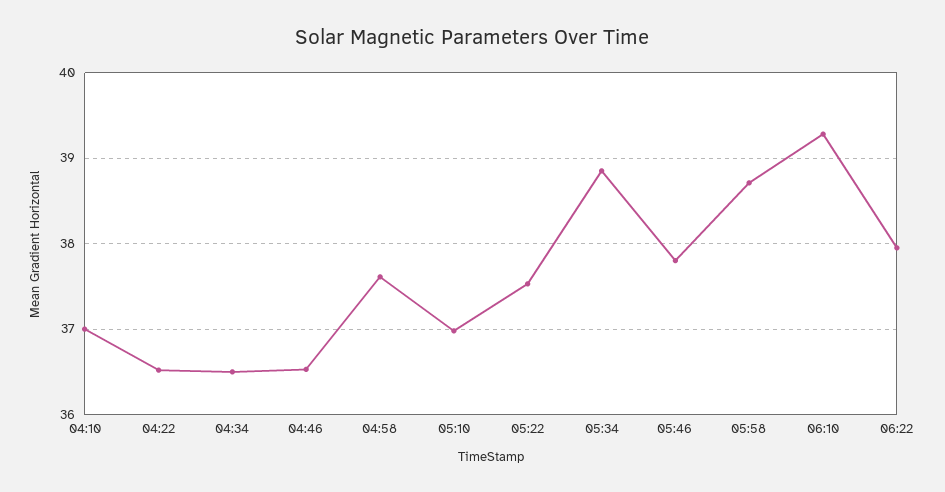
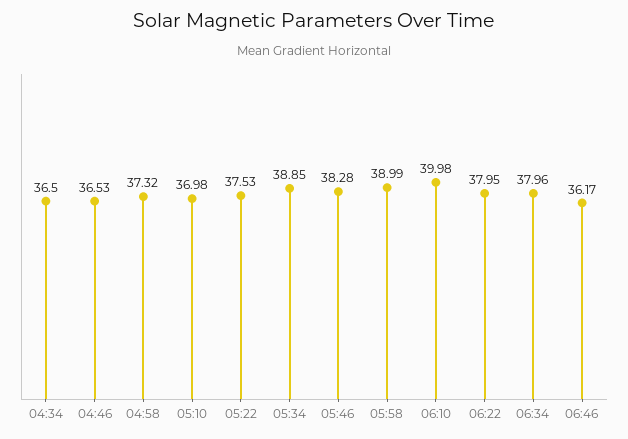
04:10: 37 -> none
04:22: 36.5 -> none
04:58: 37.6 -> 37.32
05:46: 37.8 -> 38.28
05:58: 38.7 -> 38.99
06:10: 39.3 -> 39.98
06:34: none -> 37.96
06:46: none -> 36.17

